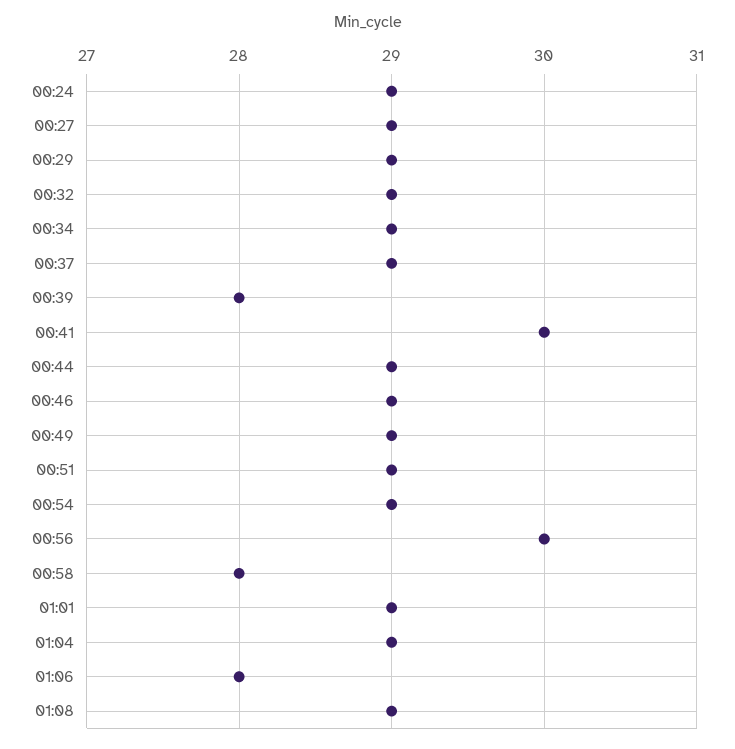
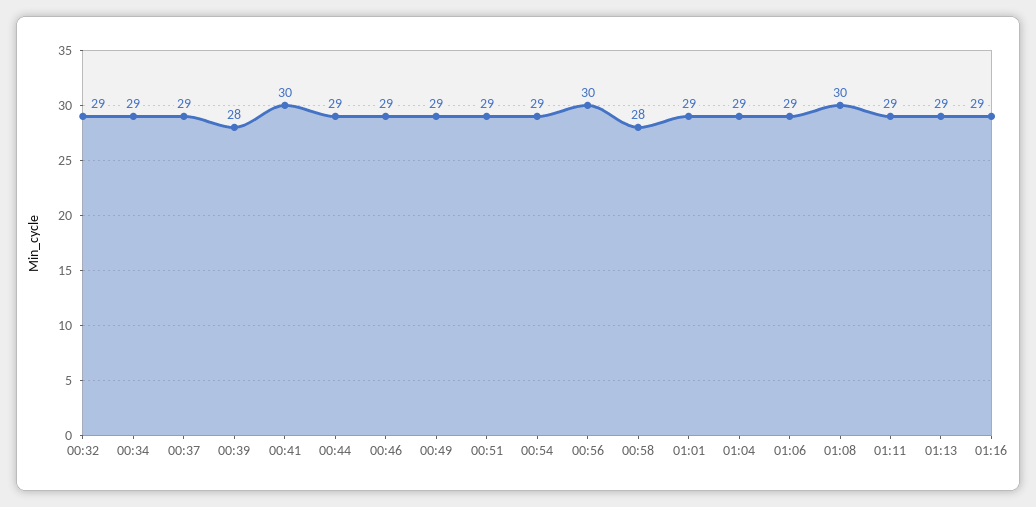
00:24: 29 -> none
00:27: 29 -> none
00:29: 29 -> none
01:06: 28 -> 29
01:08: 29 -> 30
01:11: none -> 29
01:13: none -> 29
01:16: none -> 29

